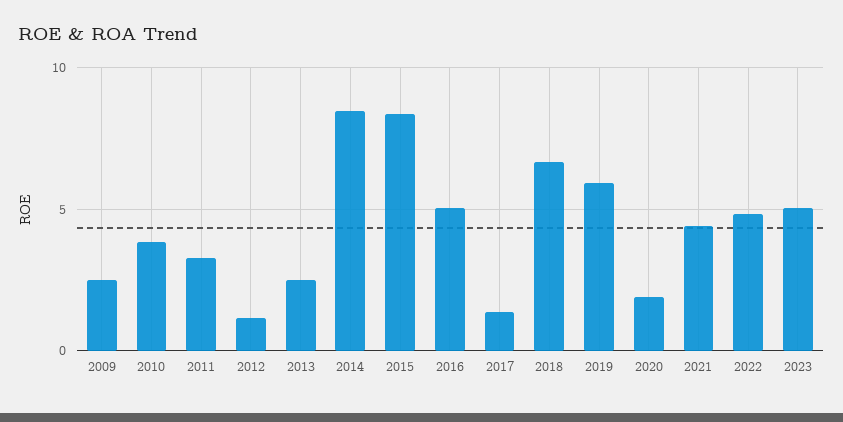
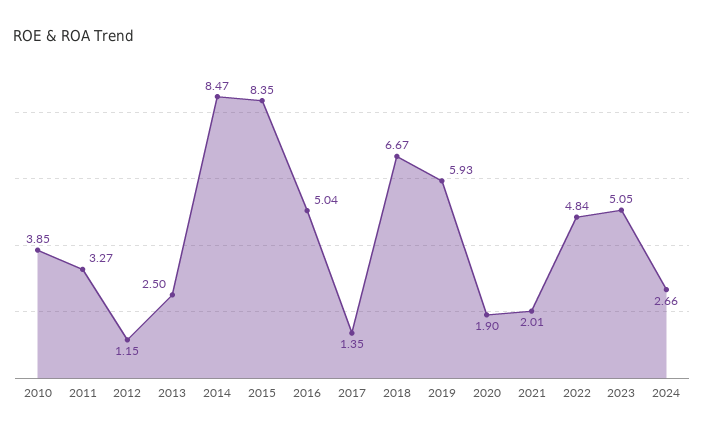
2009: 2.5 -> none
2021: 4.5 -> 2.01
2024: none -> 2.66

